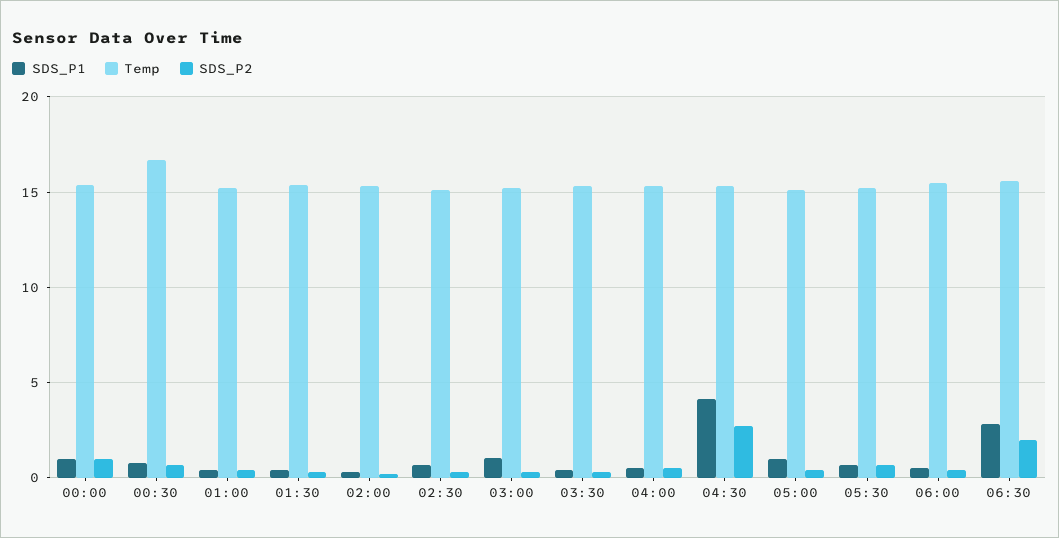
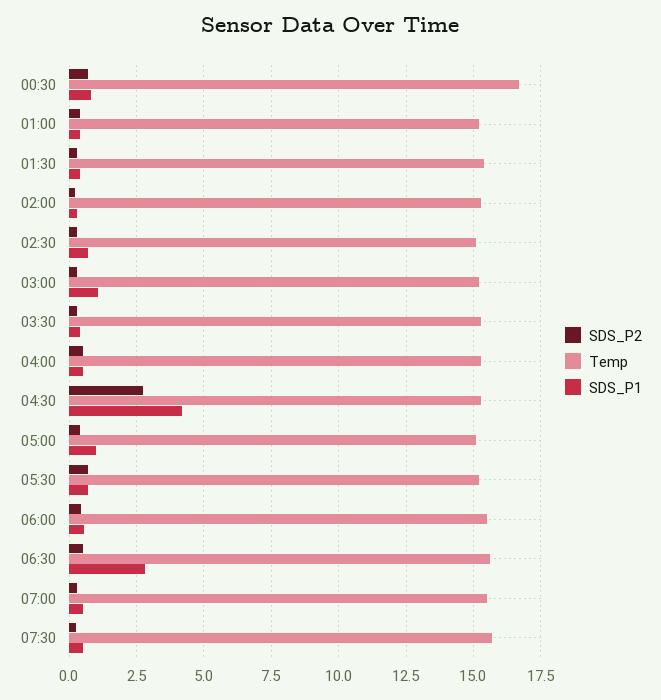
SDS_P1, 00:00: 1 -> none
Temp, 00:00: 15.5 -> none
SDS_P2, 00:00: 1 -> none
SDS_P2, 06:30: 2 -> 0.5
SDS_P2, 07:00: none -> 0.25
Temp, 07:00: none -> 15.5
SDS_P1, 07:00: none -> 0.5
SDS_P2, 07:30: none -> 0.25
Temp, 07:30: none -> 15.75
SDS_P1, 07:30: none -> 0.5

